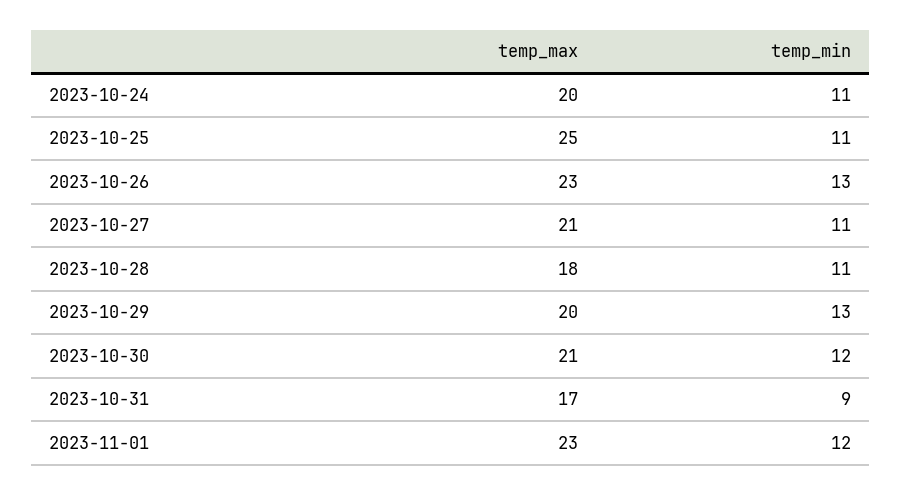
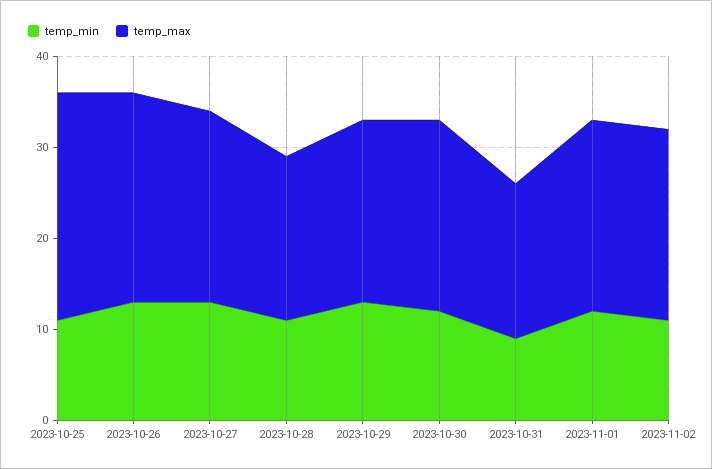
temp_max, 2023-10-24: 20 -> none
temp_min, 2023-10-24: 11 -> none
temp_min, 2023-10-27: 11 -> 13
temp_max, 2023-11-01: 23 -> 21
temp_min, 2023-11-02: none -> 11
temp_max, 2023-11-02: none -> 21

